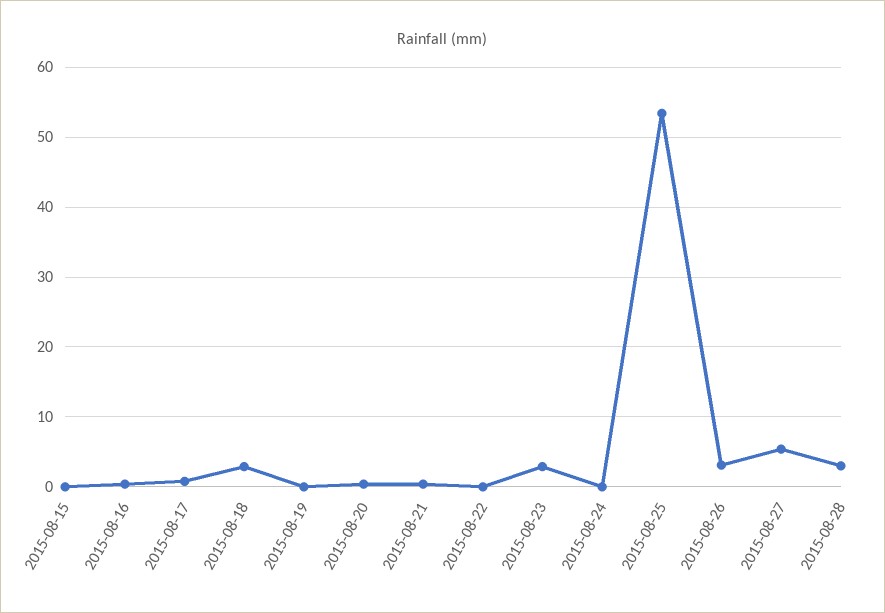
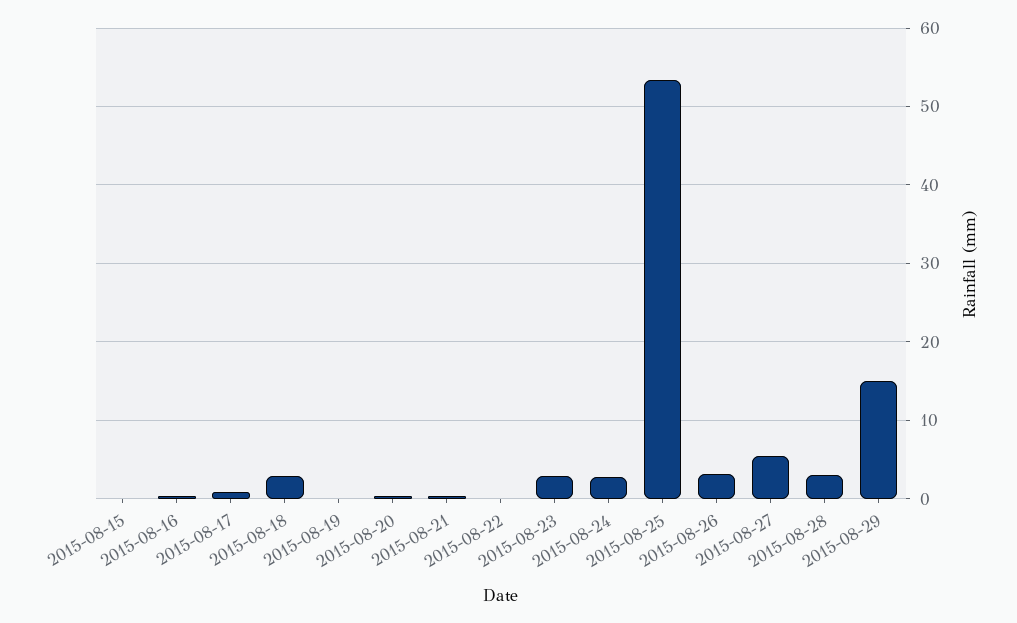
2015-08-24: 0 -> 3
2015-08-29: none -> 15

